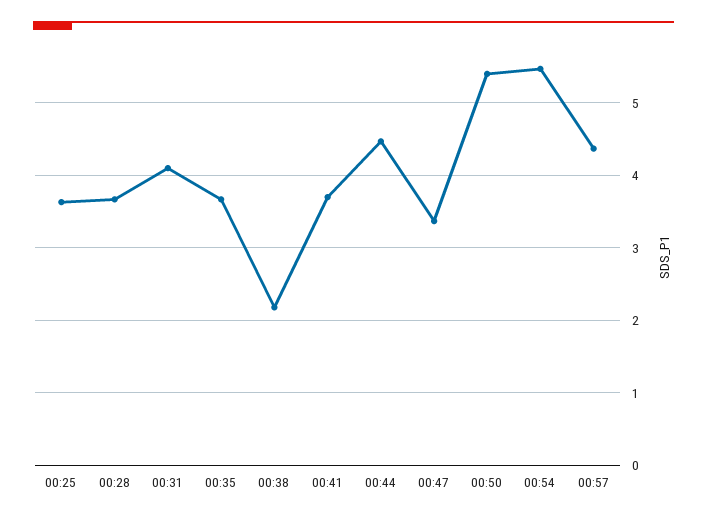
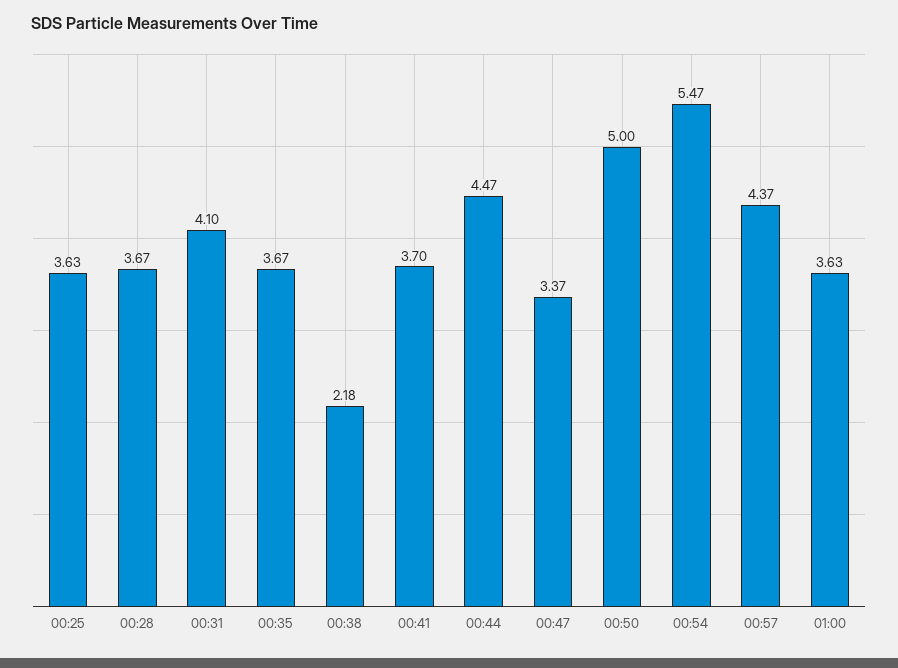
00:50: 5.4 -> 5
01:00: none -> 3.63

